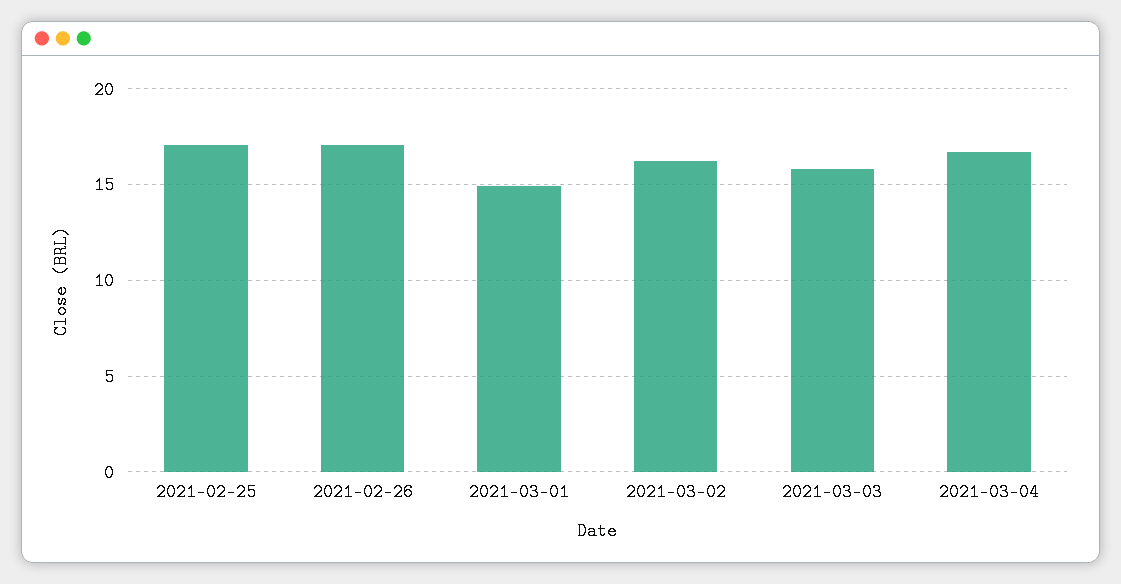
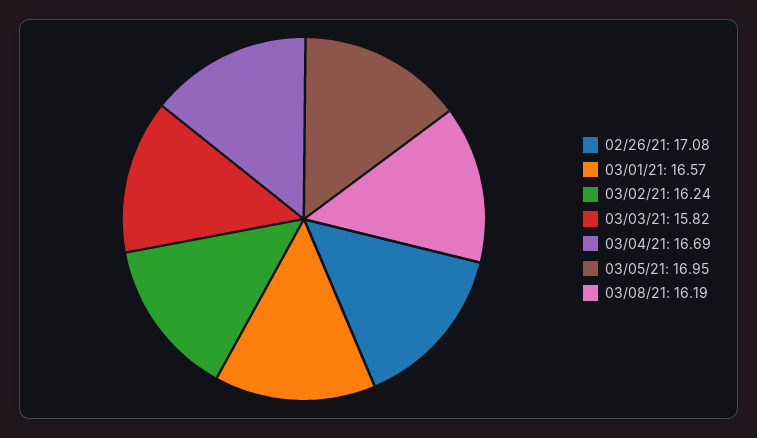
2021-02-25: 17 -> none
2021-03-01: 15 -> 16.57
03/05/21: none -> 16.95
03/08/21: none -> 16.19

